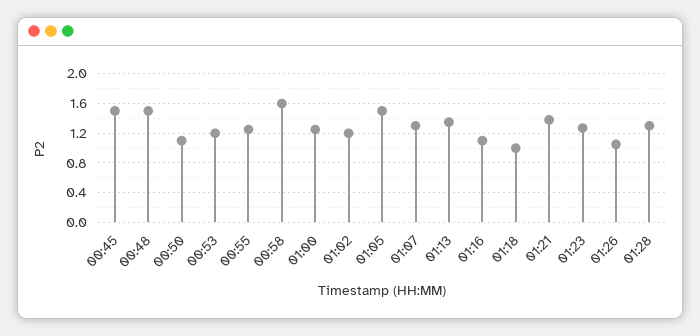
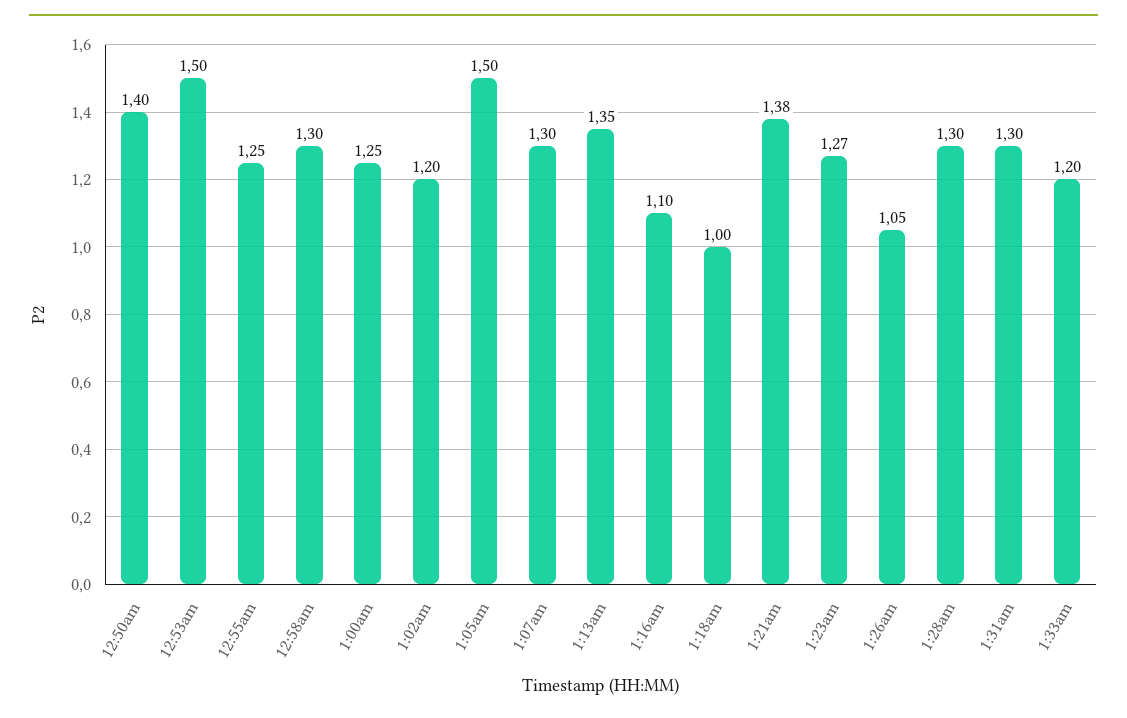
00:45: 1.5 -> none
00:48: 1.5 -> none
00:50: 1.1 -> 1.4
00:53: 1.2 -> 1.5
00:58: 1.6 -> 1.3
1:31am: none -> 1.3
1:33am: none -> 1.2

